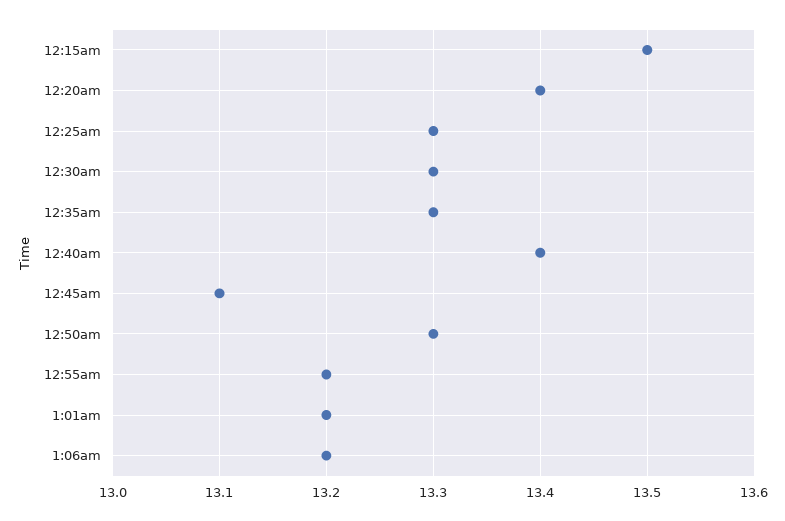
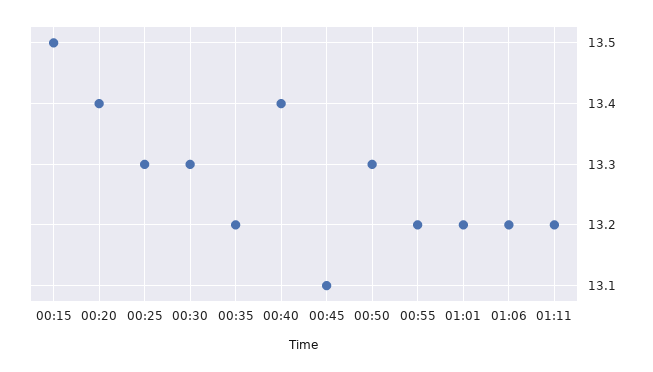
12:35am: 13.3 -> 13.2
01:11: none -> 13.2

